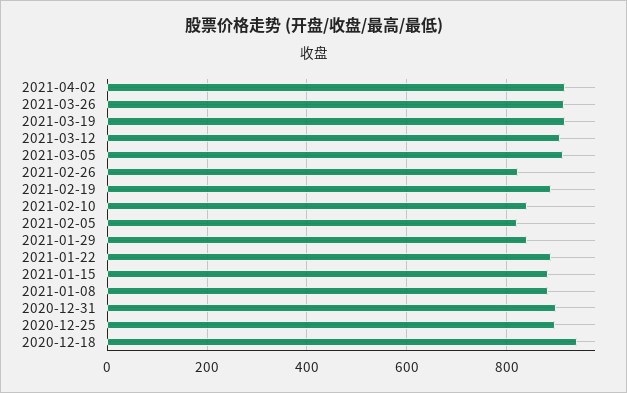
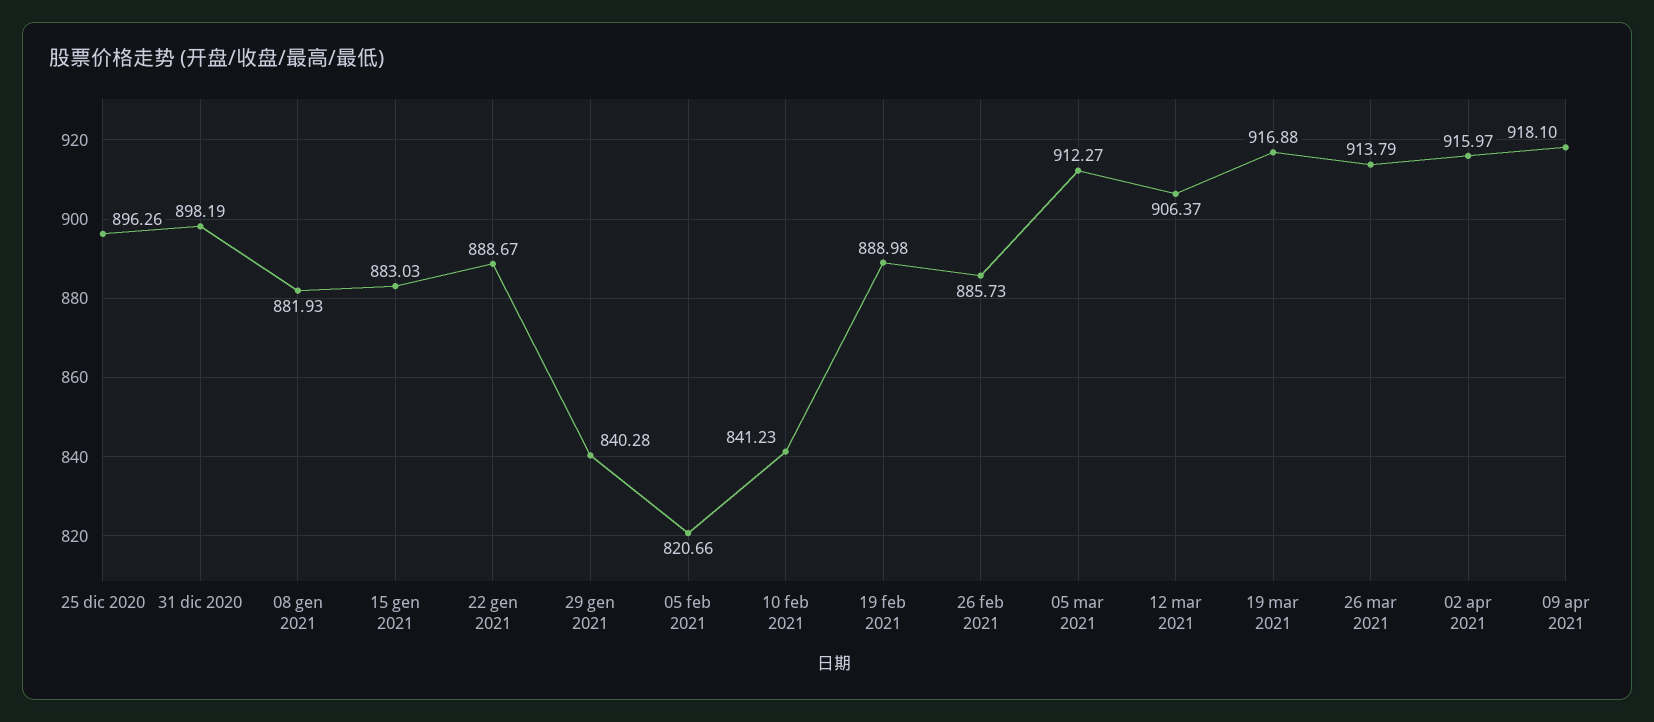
2021-02-26: 820 -> 885.73
2020-12-18: 940 -> none
09 apr 2021: none -> 918.1

